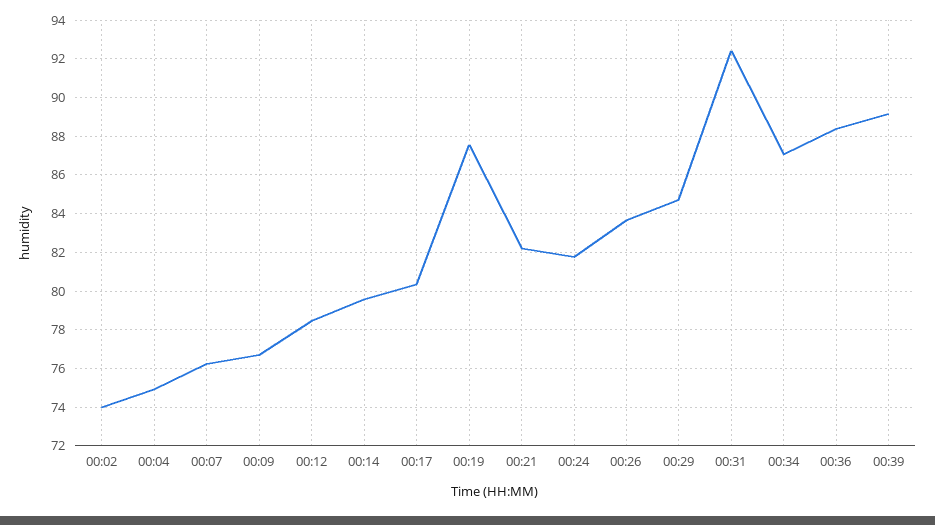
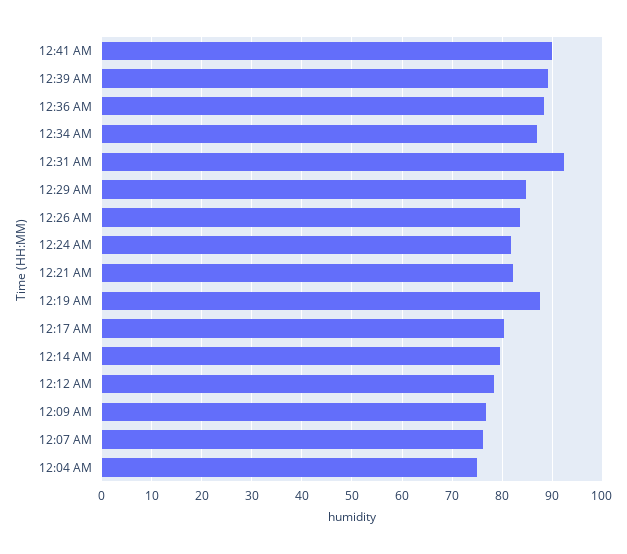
00:02: 74 -> none
12:41 AM: none -> 90

